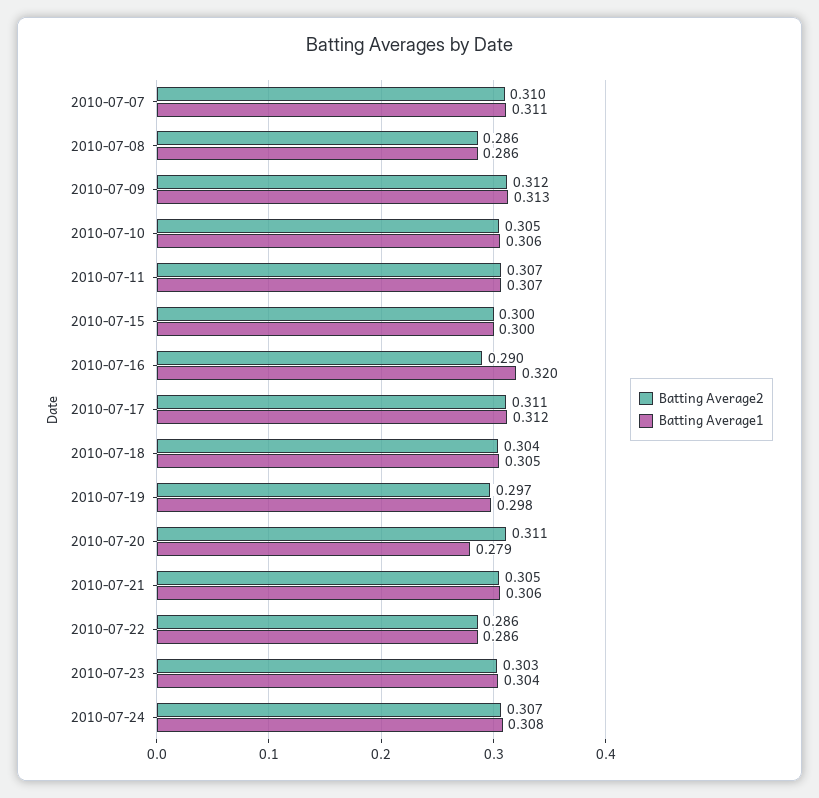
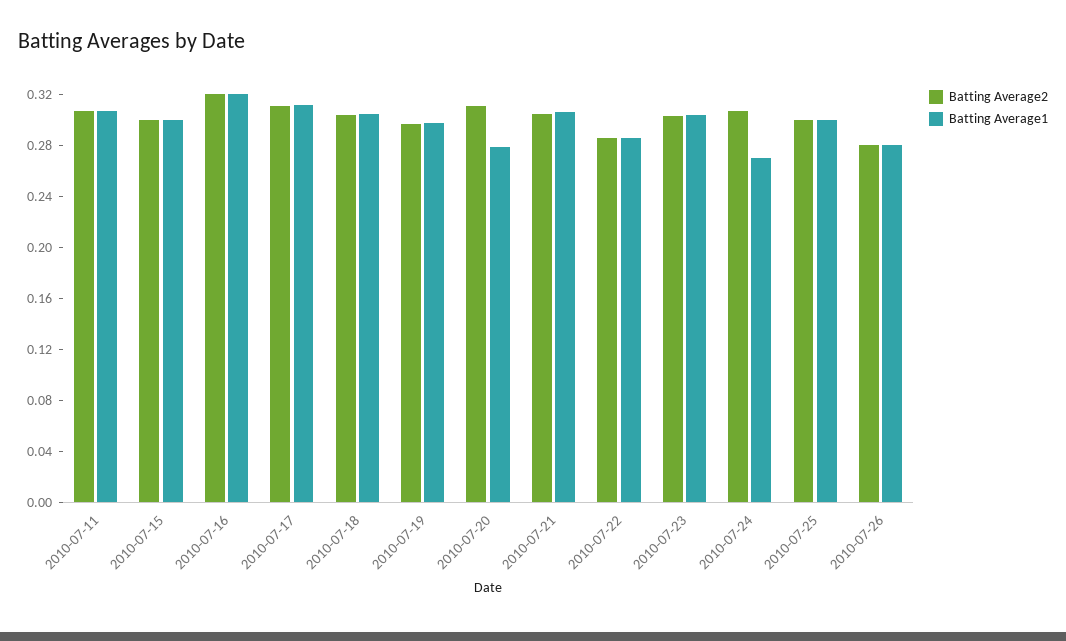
Batting Average2, 2010-07-07: 0.31 -> none
Batting Average1, 2010-07-07: 0.311 -> none
Batting Average2, 2010-07-08: 0.286 -> none
Batting Average1, 2010-07-08: 0.286 -> none
Batting Average2, 2010-07-09: 0.312 -> none
Batting Average1, 2010-07-09: 0.313 -> none
Batting Average2, 2010-07-10: 0.305 -> none
Batting Average1, 2010-07-10: 0.306 -> none
Batting Average2, 2010-07-16: 0.29 -> 0.32
Batting Average1, 2010-07-24: 0.308 -> 0.27
Batting Average2, 2010-07-25: none -> 0.3
Batting Average1, 2010-07-25: none -> 0.3
Batting Average2, 2010-07-26: none -> 0.28
Batting Average1, 2010-07-26: none -> 0.28

